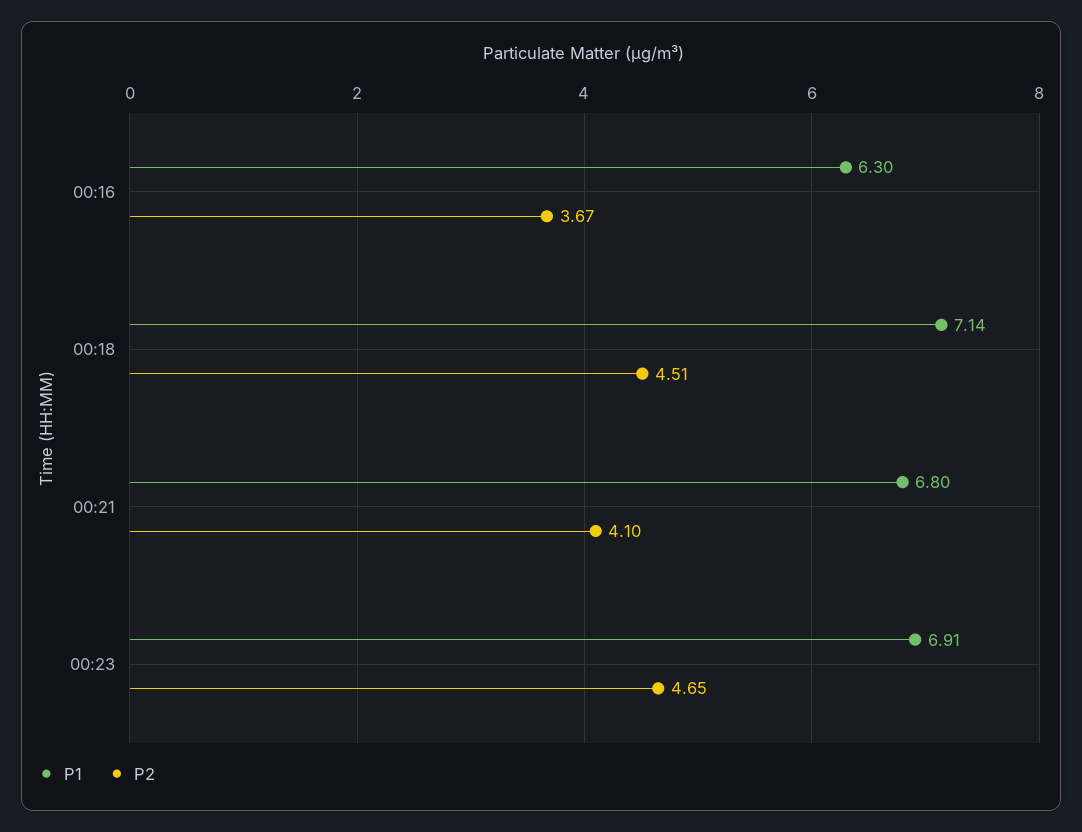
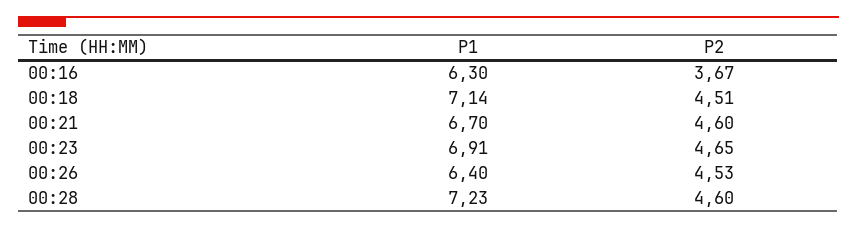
P1, 00:21: 6.8 -> 6.7
P2, 00:21: 4.1 -> 4.6
P1, 00:26: none -> 6.4
P2, 00:26: none -> 4.53
P1, 00:28: none -> 7.23
P2, 00:28: none -> 4.6

